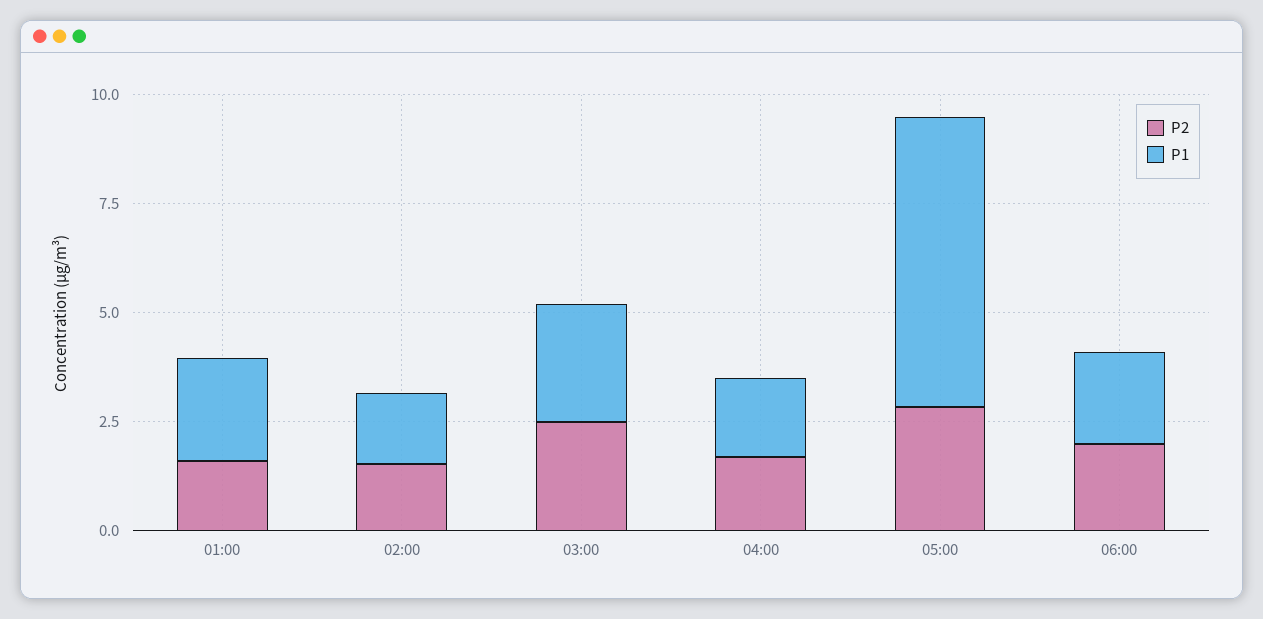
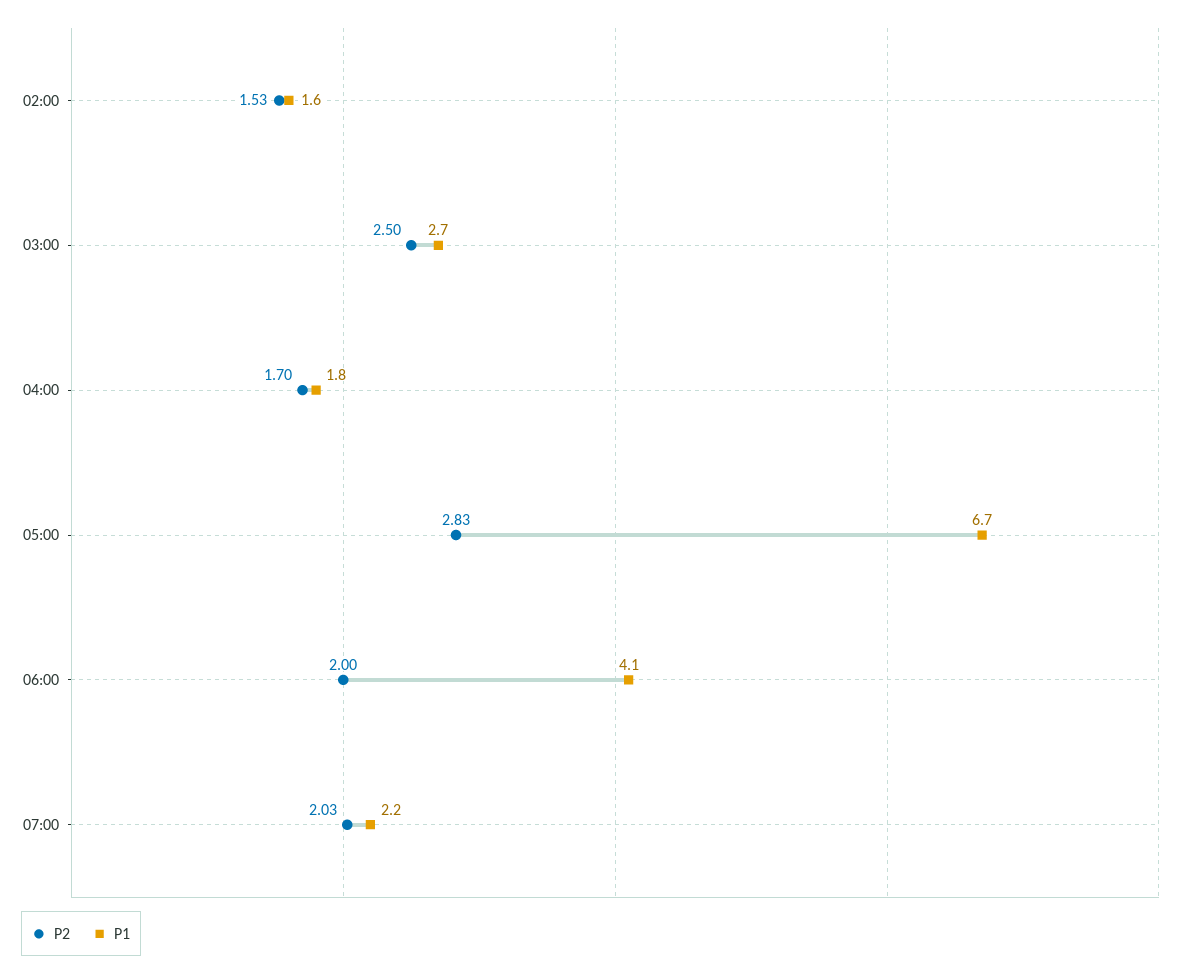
P2, 01:00: 1.5 -> none
P1, 01:00: 2.5 -> none
P1, 06:00: 2 -> 4.1
P2, 07:00: none -> 2.03
P1, 07:00: none -> 2.2

